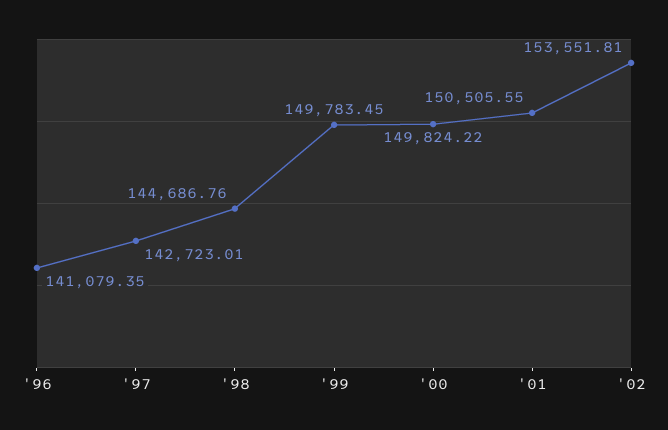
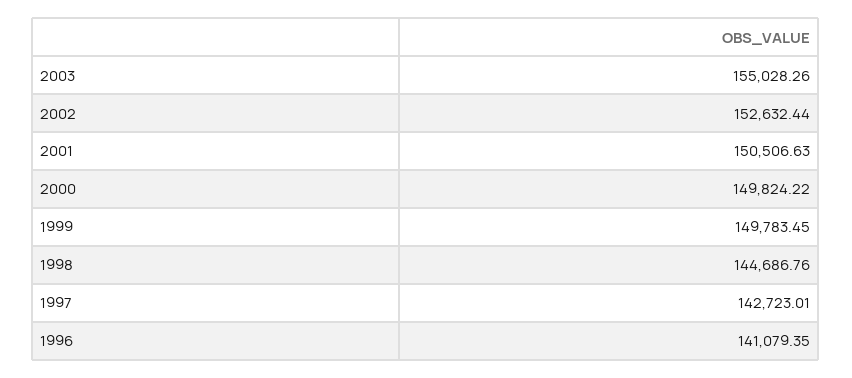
'01: 150505.55 -> 150506.63
'02: 153551.81 -> 152632.44
2003: none -> 155028.26

